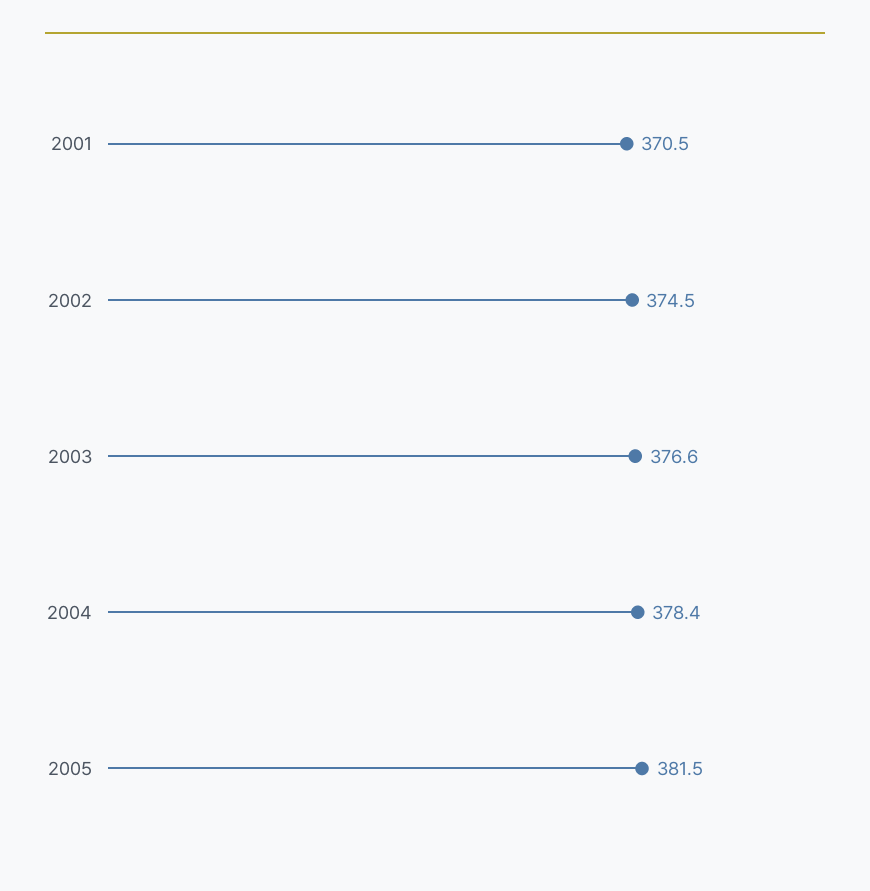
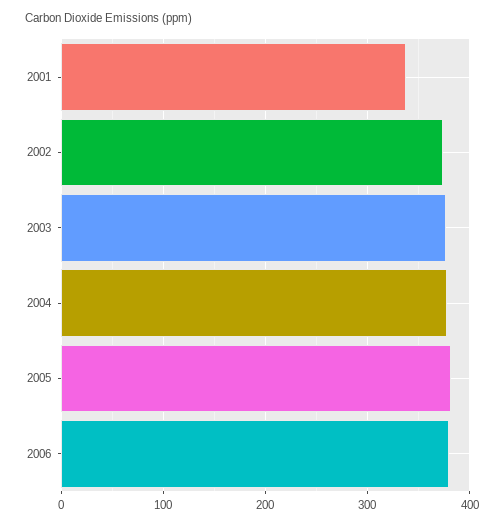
2001: 370.5 -> 340
2006: none -> 380

